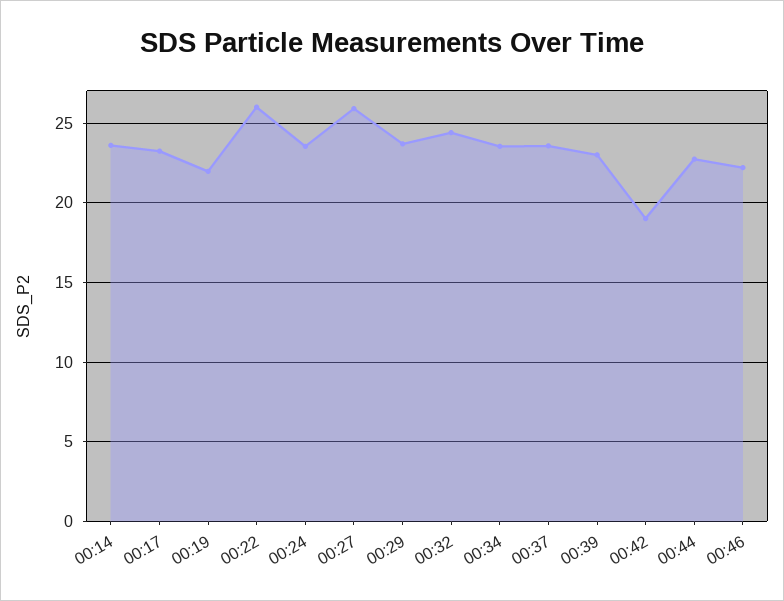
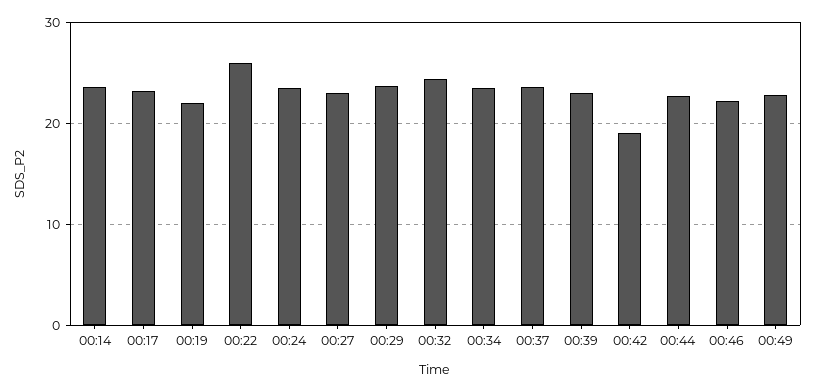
00:27: 26 -> 23
00:49: none -> 23

